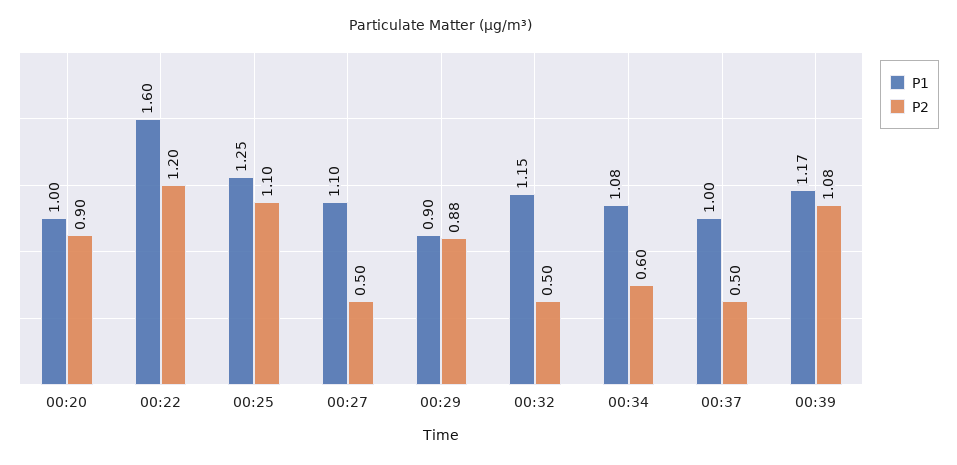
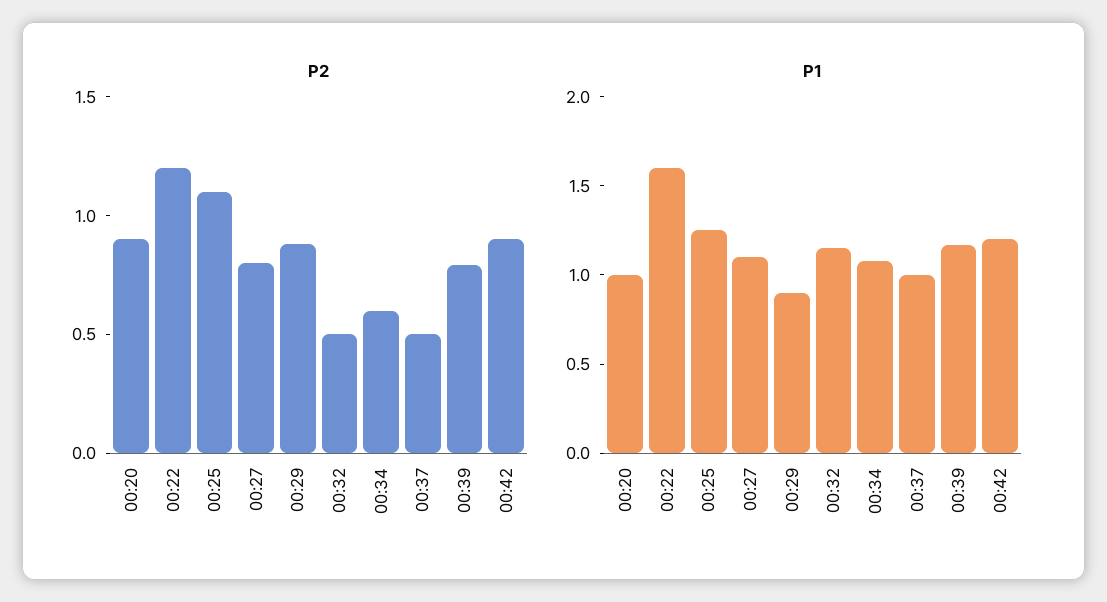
P2, 00:27: 0.5 -> 0.8
P2, 00:39: 1.08 -> 0.8
P2, 00:42: none -> 0.9
P1, 00:42: none -> 1.2

